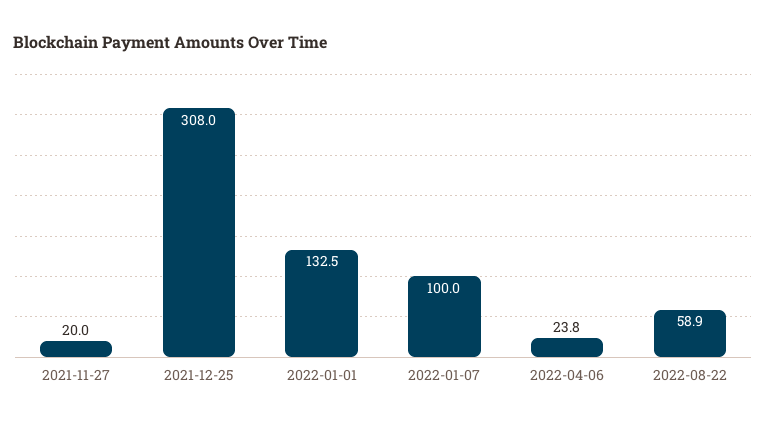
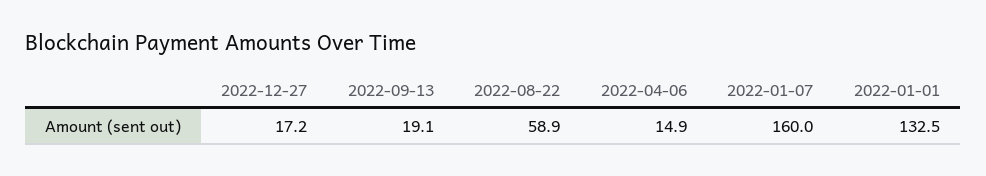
2021-11-27: 20 -> none
2021-12-25: 308 -> none
2022-01-07: 100 -> 160
2022-04-06: 23.8 -> 14.9
2022-12-27: none -> 17.2
2022-09-13: none -> 19.1

